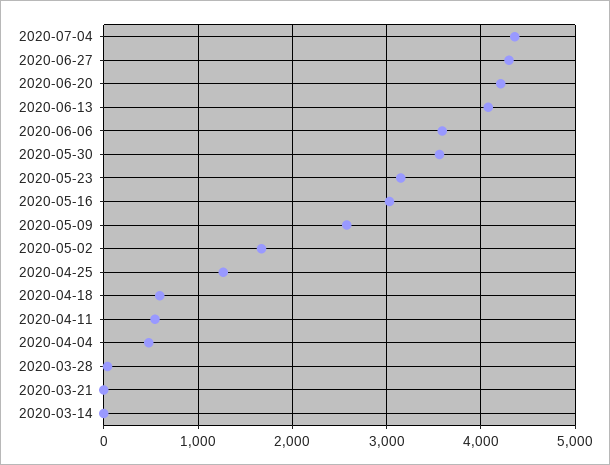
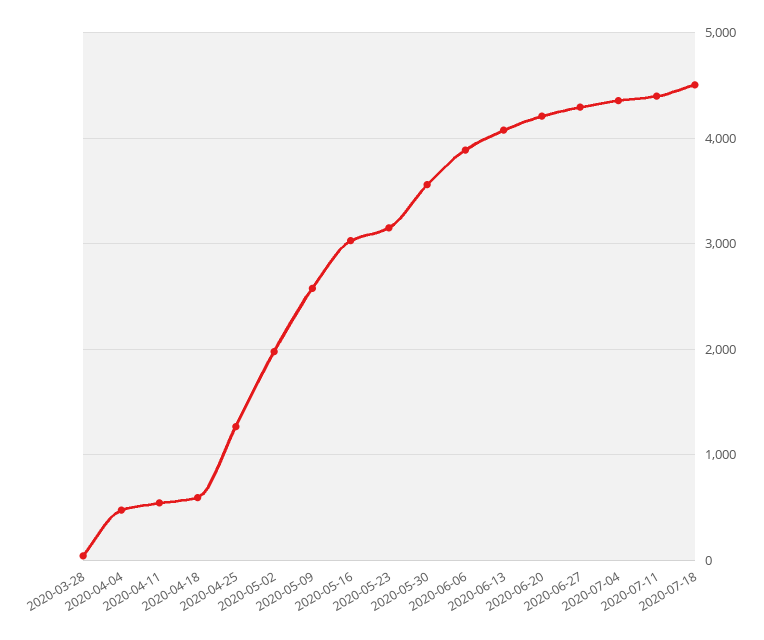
2020-06-06: 3600 -> 3900
2020-05-02: 1700 -> 2000
2020-03-21: 0 -> none
2020-03-14: 0 -> none
2020-07-11: none -> 4400
2020-07-18: none -> 4500

